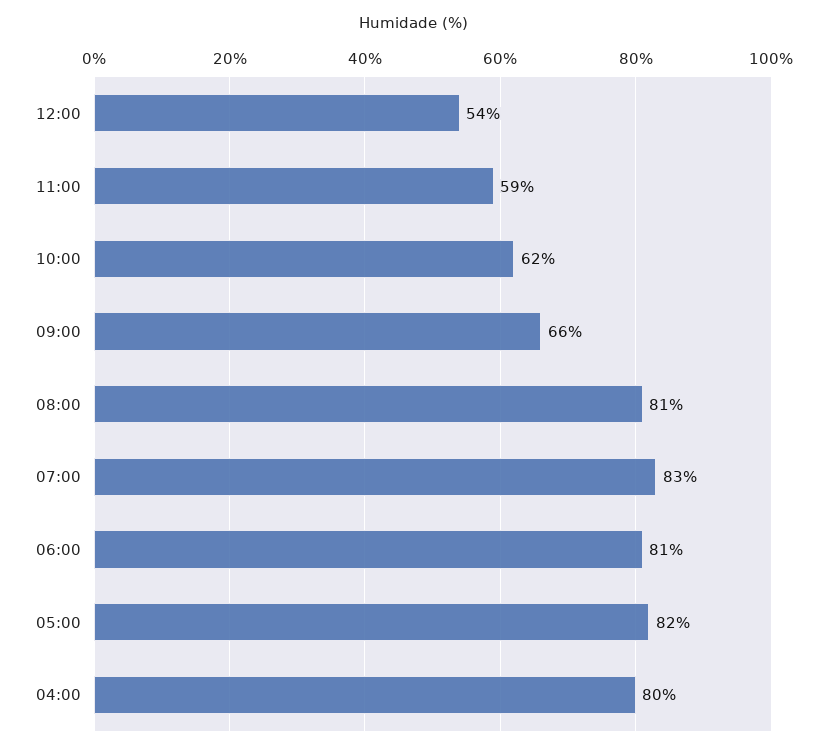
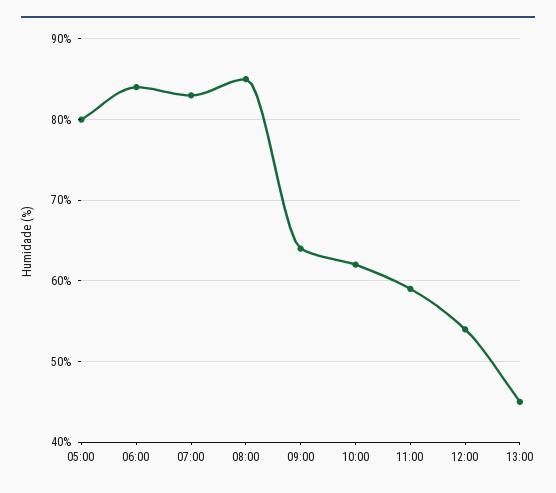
09:00: 66 -> 64
08:00: 81 -> 85
06:00: 81 -> 84
05:00: 82 -> 80
04:00: 80 -> none
13:00: none -> 45

